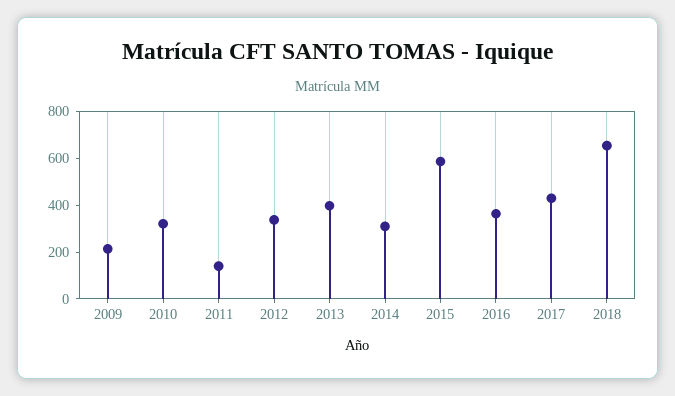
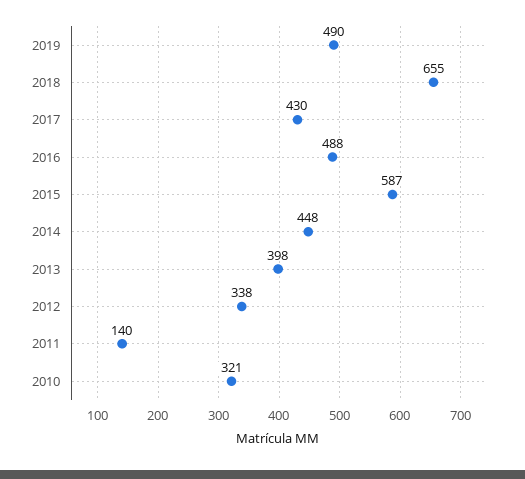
2009: 200 -> none
2014: 300 -> 448
2016: 350 -> 488
2019: none -> 490

